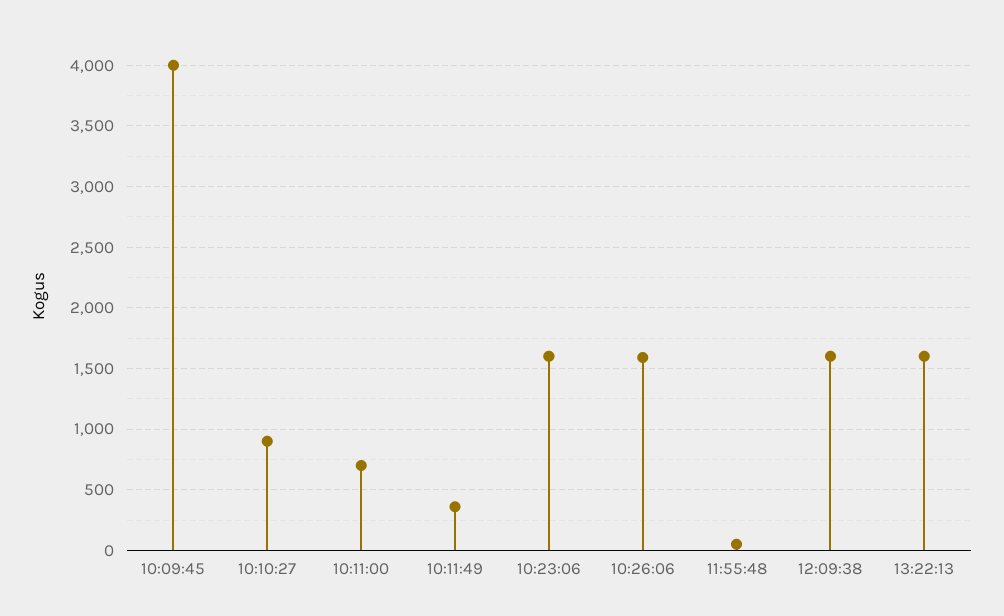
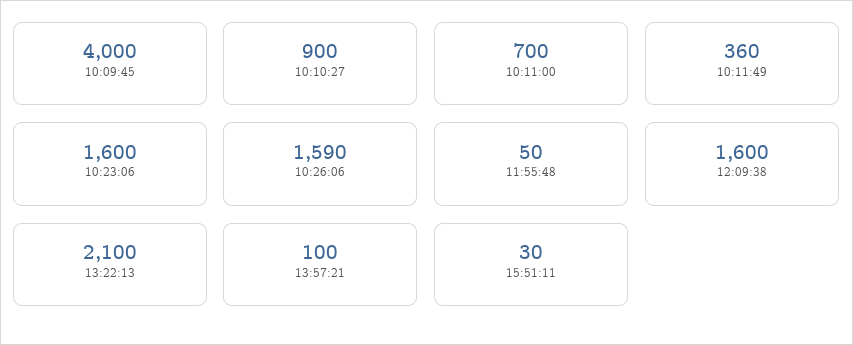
13:22:13: 1600 -> 2100
13:57:21: none -> 100
15:51:11: none -> 30

